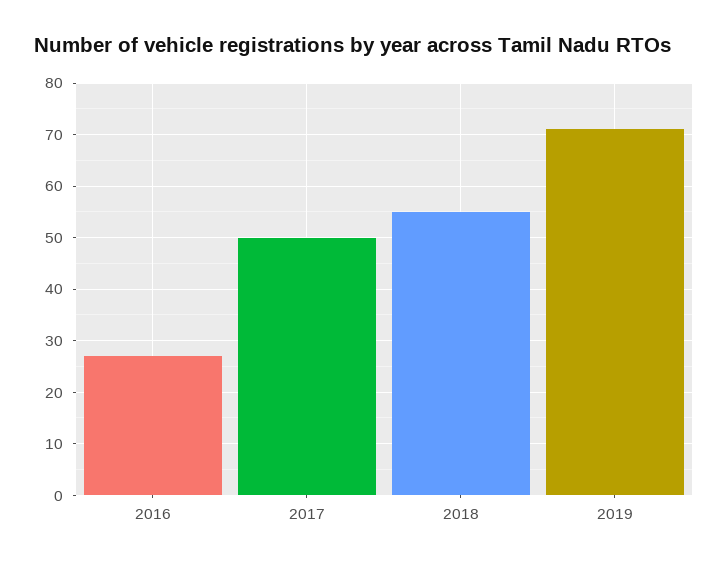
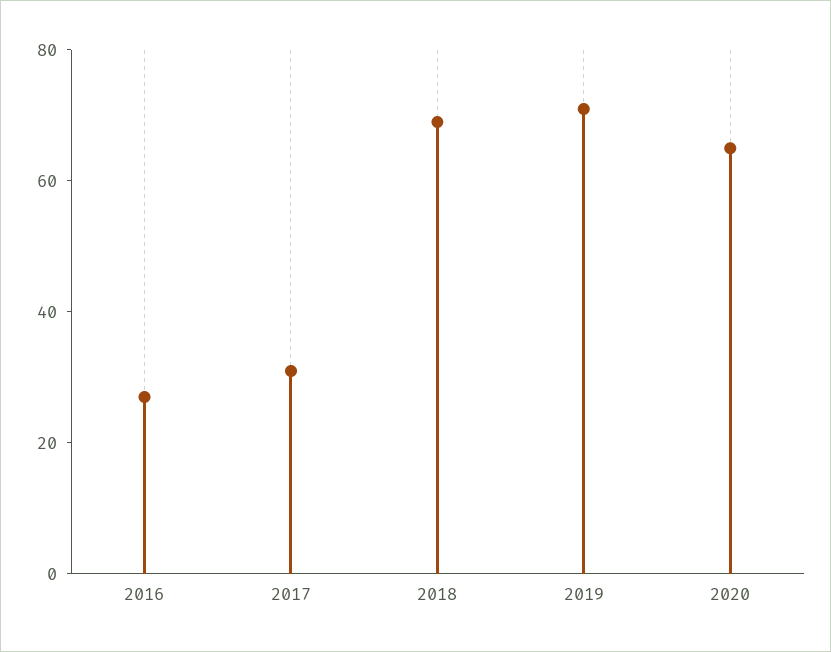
2017: 50 -> 30
2018: 55 -> 70
2020: none -> 65

